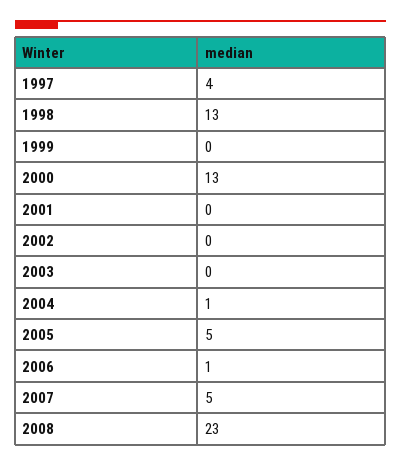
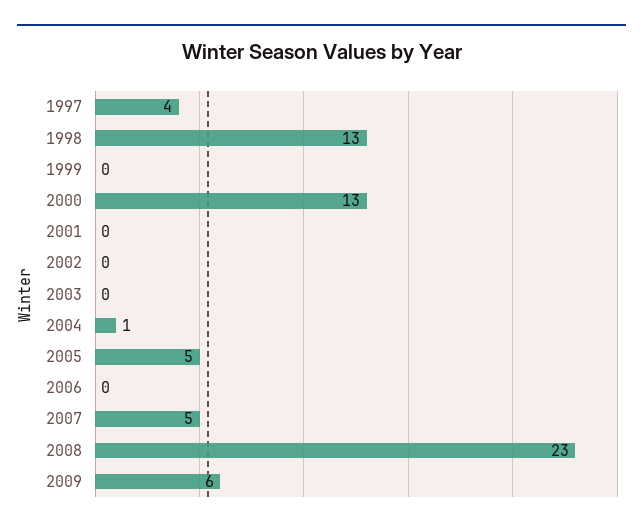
2006: 1 -> 0
2009: none -> 6

